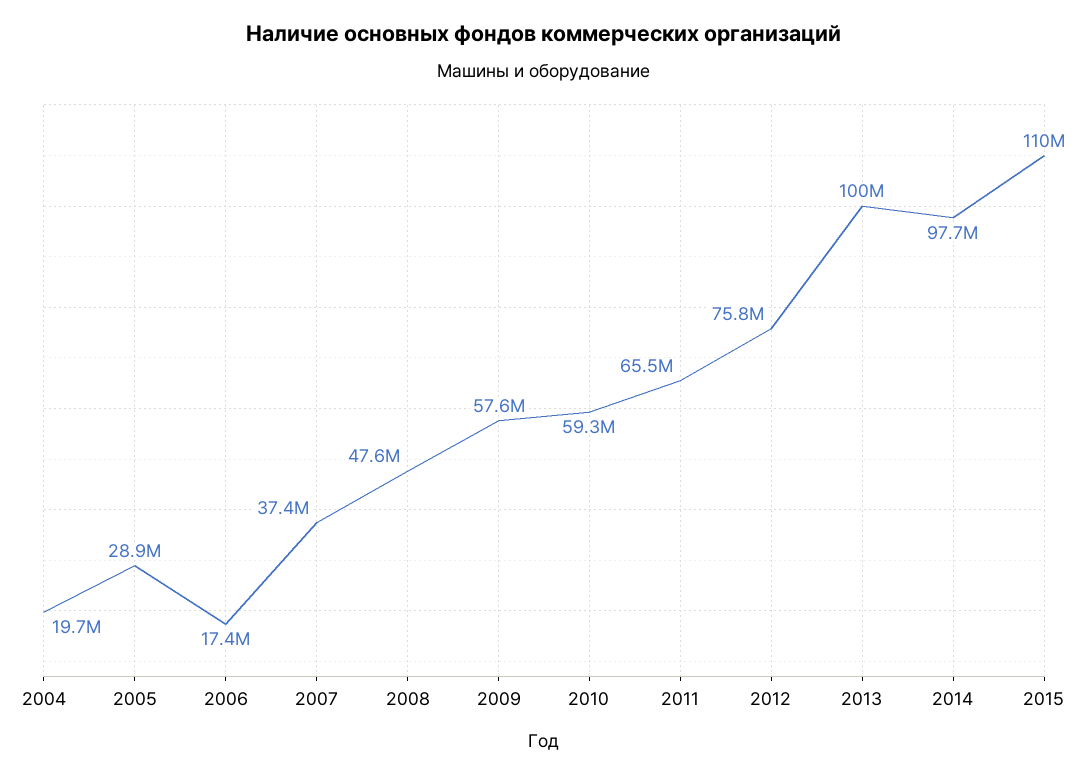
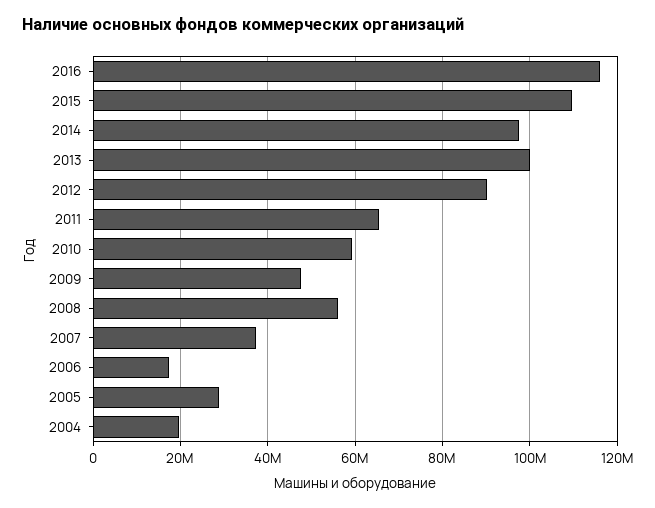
2008: 47600000 -> 56000000
2009: 57600000 -> 48000000
2012: 75800000 -> 90000000
2016: none -> 116000000

